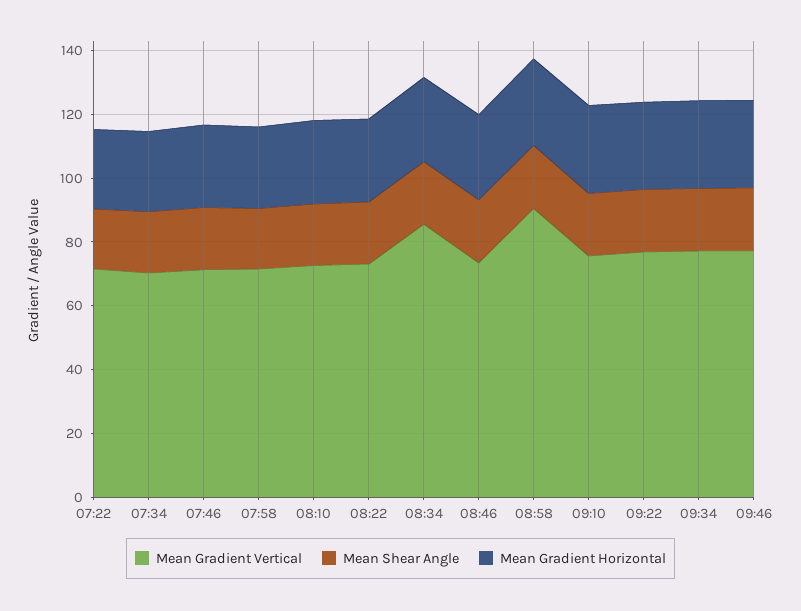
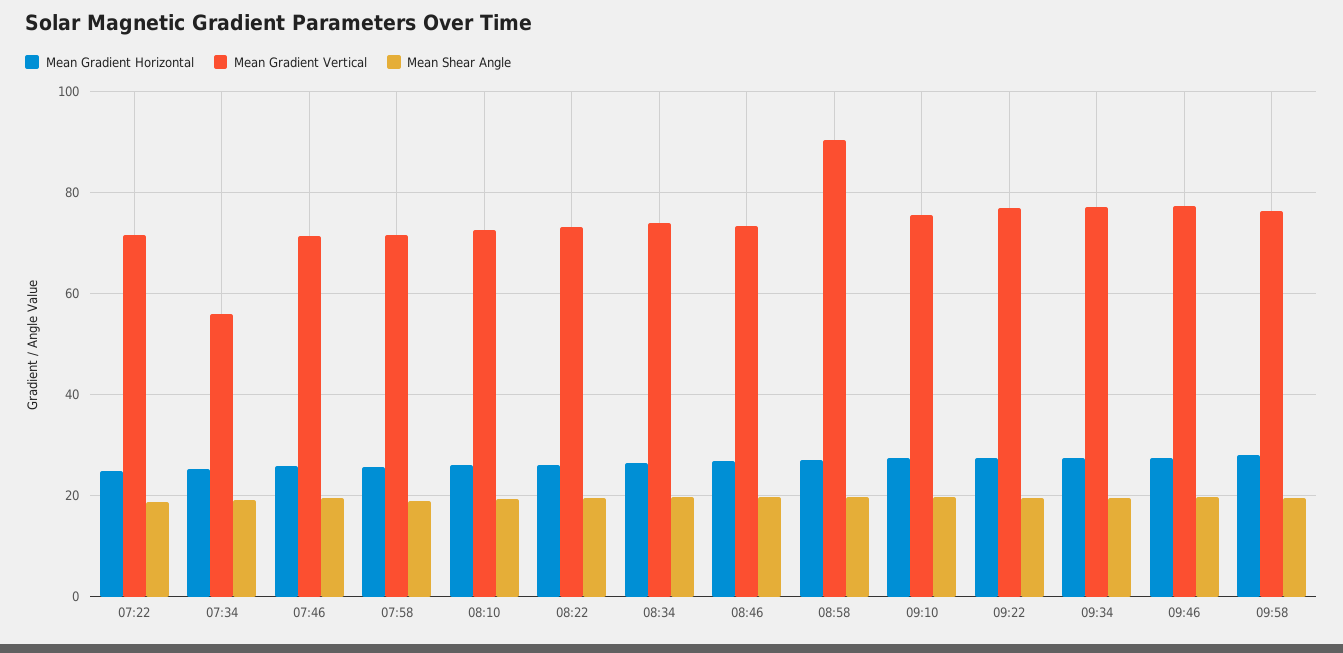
Mean Gradient Vertical, 07:34: 70 -> 56
Mean Gradient Vertical, 08:34: 85 -> 74
Mean Gradient Horizontal, 09:58: none -> 28
Mean Gradient Vertical, 09:58: none -> 76
Mean Shear Angle, 09:58: none -> 20

